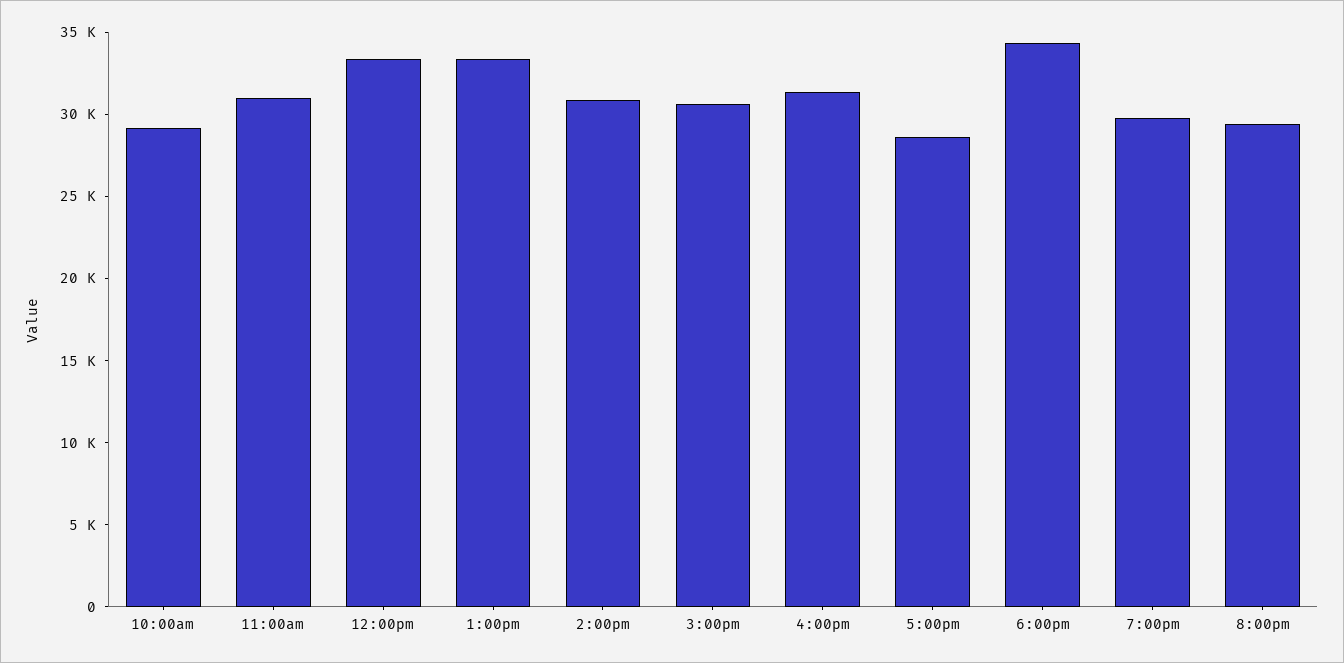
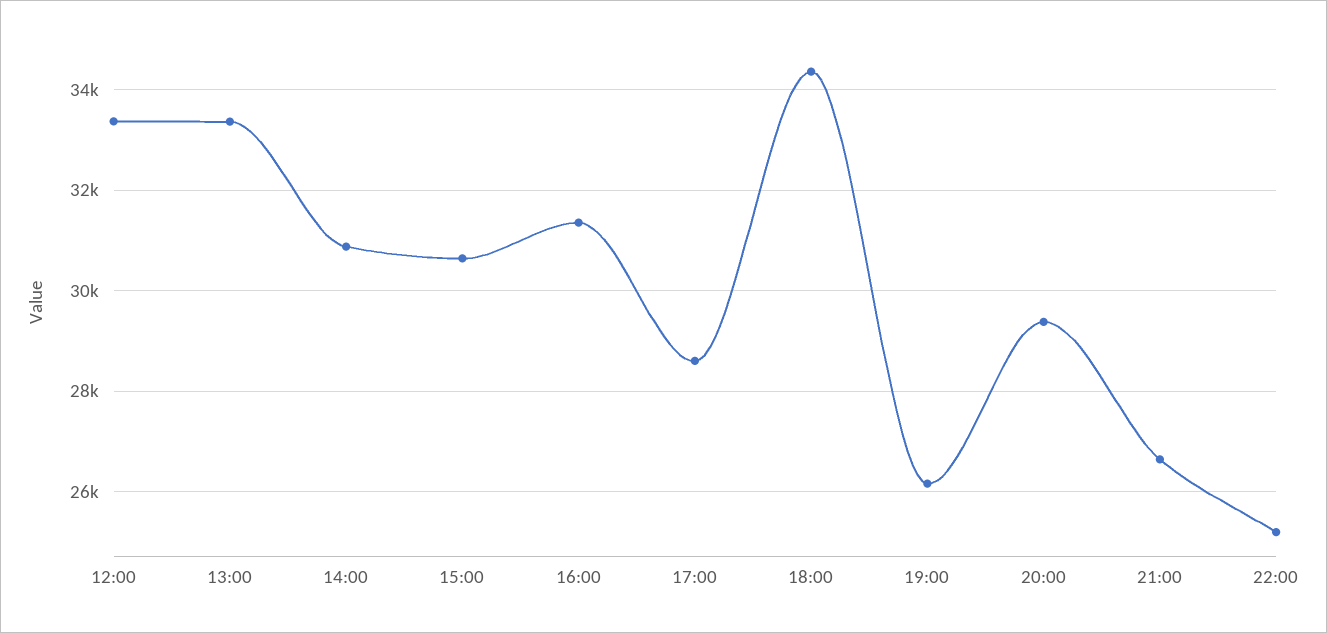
10:00am: 29000 -> none
11:00am: 31000 -> none
7:00pm: 30000 -> 26200
21:00: none -> 26600
22:00: none -> 25200

